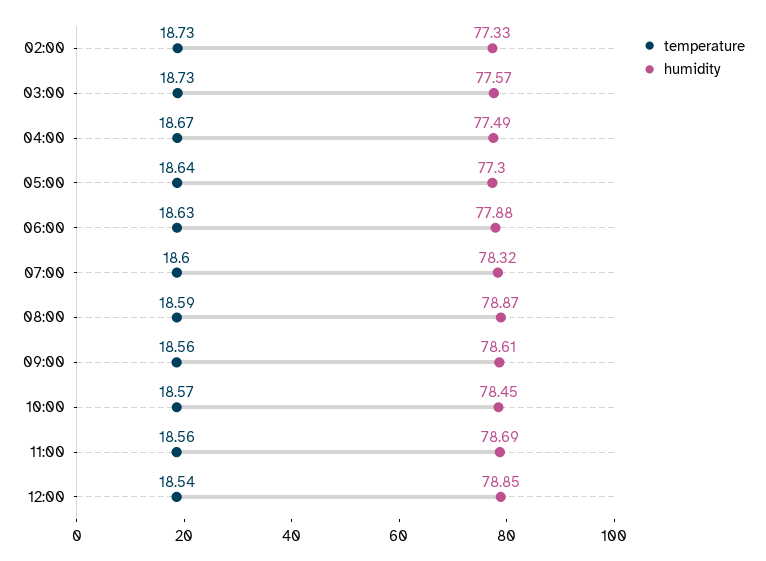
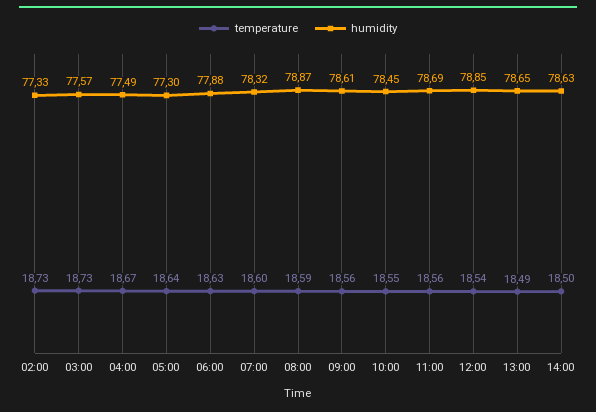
temperature, 10:00: 18.57 -> 18.55
temperature, 13:00: none -> 18.49
humidity, 13:00: none -> 78.65
temperature, 14:00: none -> 18.5
humidity, 14:00: none -> 78.63

